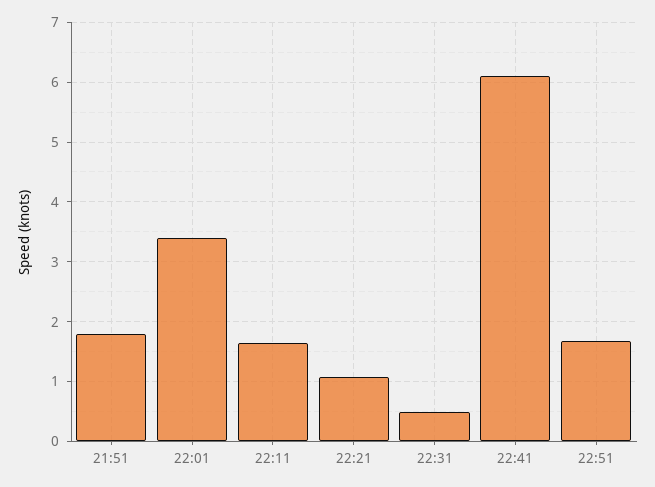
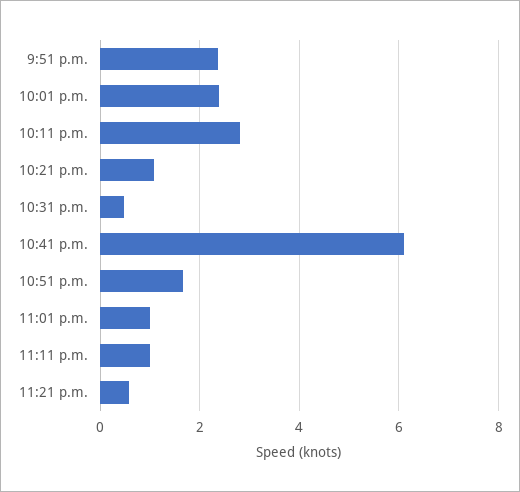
21:51: 1.8 -> 2.4
22:01: 3.4 -> 2.4
22:11: 1.6 -> 2.8
11:01 p.m.: none -> 1
11:11 p.m.: none -> 1
11:21 p.m.: none -> 0.6

